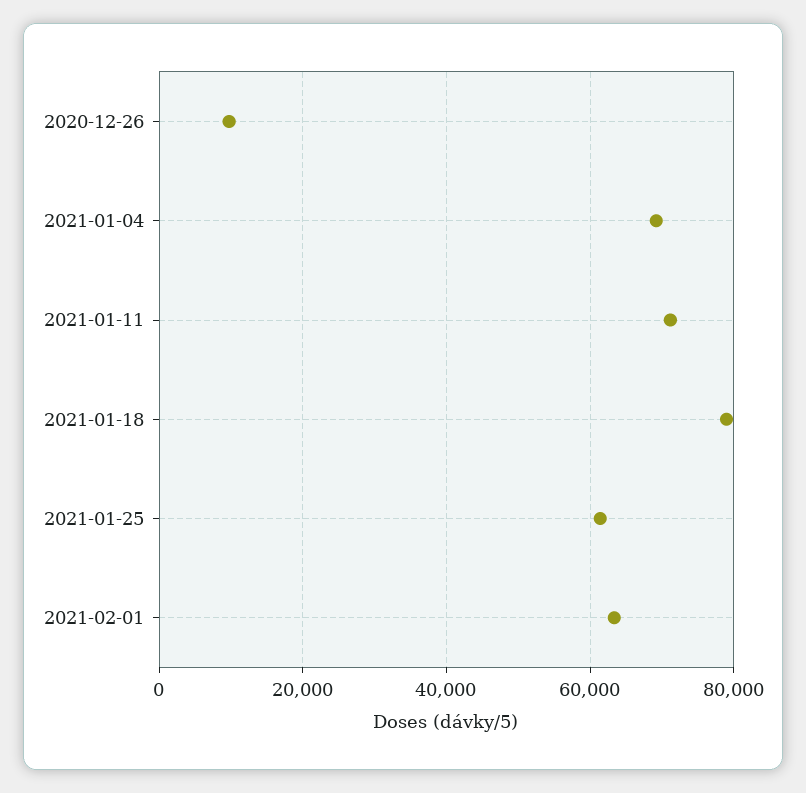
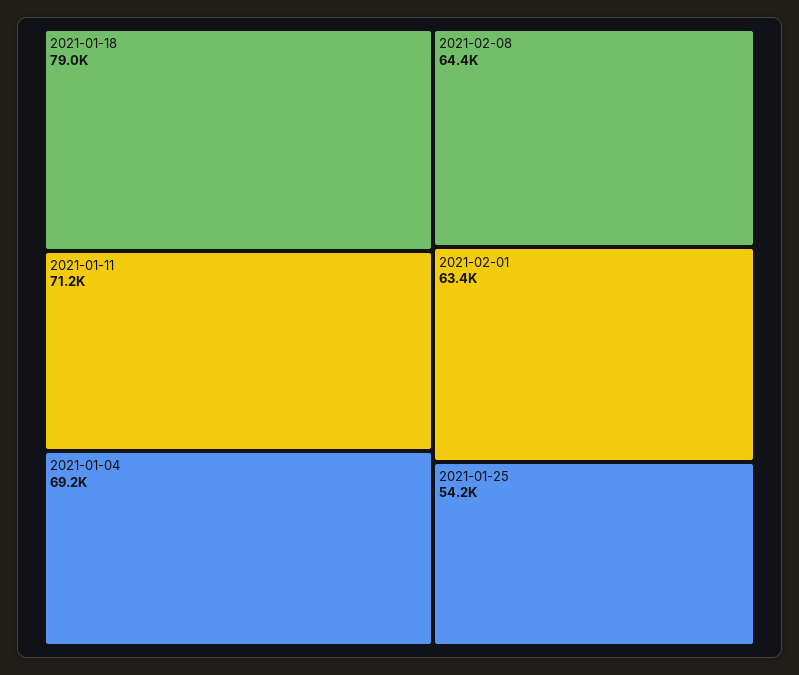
2020-12-26: 10000 -> none
2021-01-25: 62000 -> 54200
2021-02-08: none -> 64400

